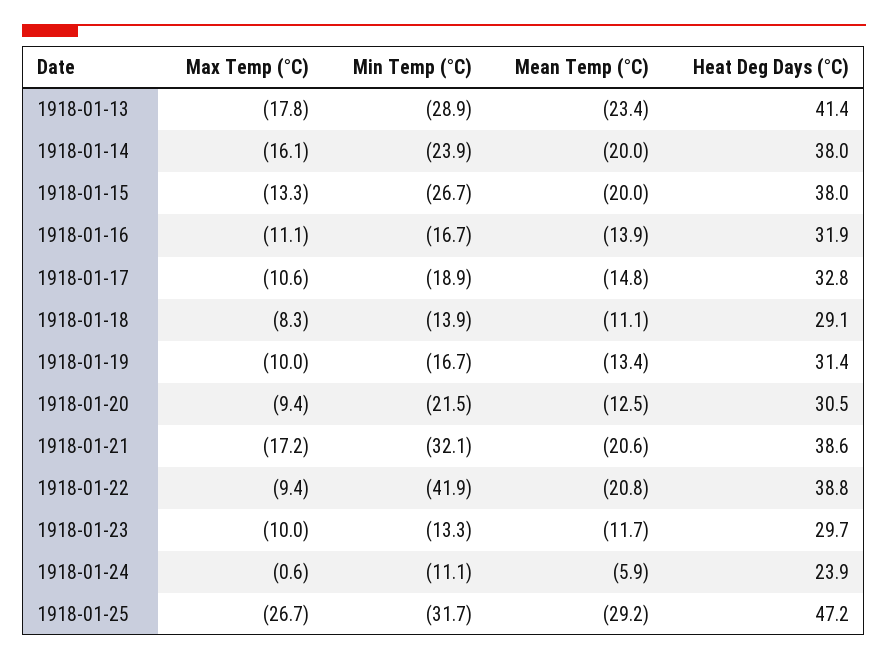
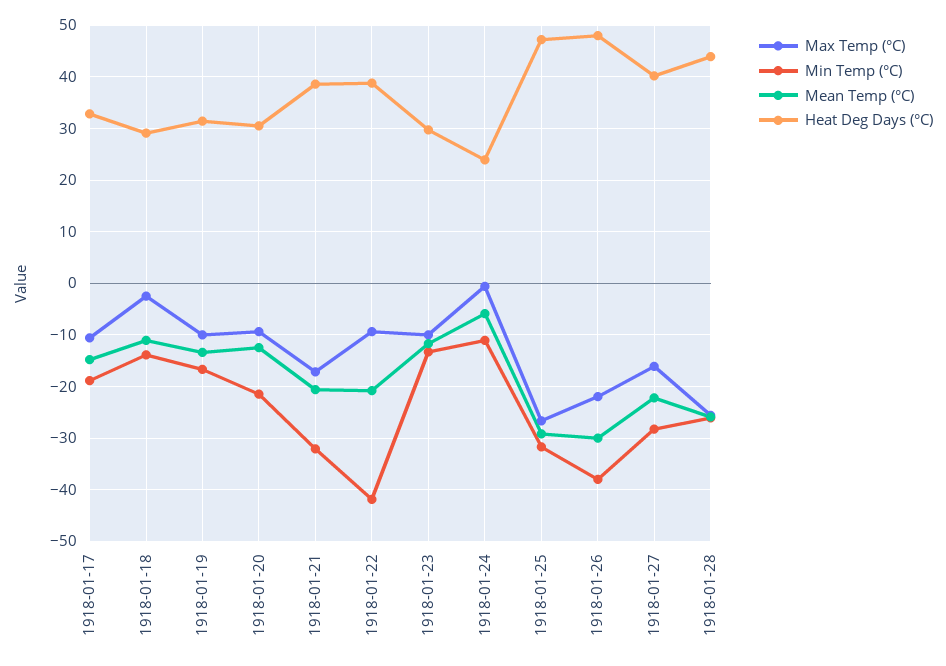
Max Temp (°C), 1918-01-13: -17.8 -> none
Min Temp (°C), 1918-01-13: -28.9 -> none
Mean Temp (°C), 1918-01-13: -23.4 -> none
Heat Deg Days (°C), 1918-01-13: 41.4 -> none
Max Temp (°C), 1918-01-14: -16.1 -> none
Min Temp (°C), 1918-01-14: -23.9 -> none
Mean Temp (°C), 1918-01-14: -20 -> none
Heat Deg Days (°C), 1918-01-14: 38 -> none
Max Temp (°C), 1918-01-15: -13.3 -> none
Min Temp (°C), 1918-01-15: -26.7 -> none
Mean Temp (°C), 1918-01-15: -20 -> none
Heat Deg Days (°C), 1918-01-15: 38 -> none
Max Temp (°C), 1918-01-16: -11.1 -> none
Min Temp (°C), 1918-01-16: -16.7 -> none
Mean Temp (°C), 1918-01-16: -13.9 -> none
Heat Deg Days (°C), 1918-01-16: 31.9 -> none
Max Temp (°C), 1918-01-18: -8.3 -> -2
Max Temp (°C), 1918-01-26: none -> -22
Min Temp (°C), 1918-01-26: none -> -38
Mean Temp (°C), 1918-01-26: none -> -30
Heat Deg Days (°C), 1918-01-26: none -> 48
Max Temp (°C), 1918-01-27: none -> -16
Min Temp (°C), 1918-01-27: none -> -28
Mean Temp (°C), 1918-01-27: none -> -22
Heat Deg Days (°C), 1918-01-27: none -> 40
Max Temp (°C), 1918-01-28: none -> -26
Min Temp (°C), 1918-01-28: none -> -26
Mean Temp (°C), 1918-01-28: none -> -26
Heat Deg Days (°C), 1918-01-28: none -> 44

